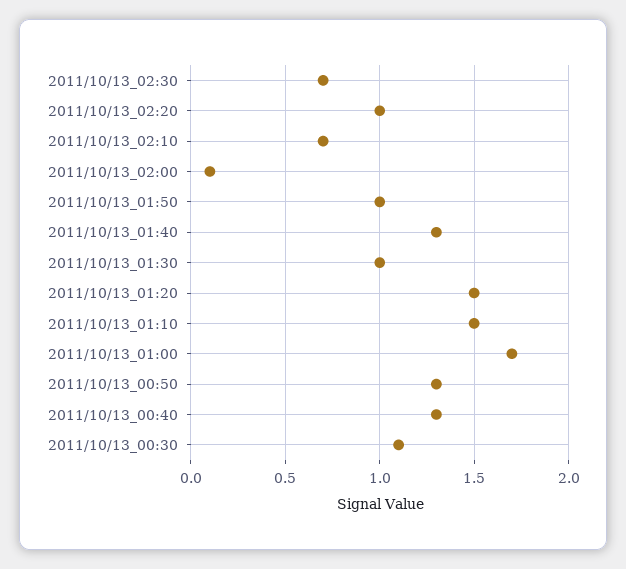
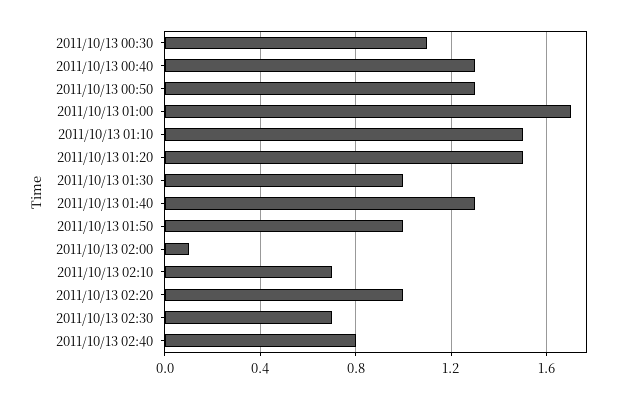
2011/10/13 02:40: none -> 0.8

